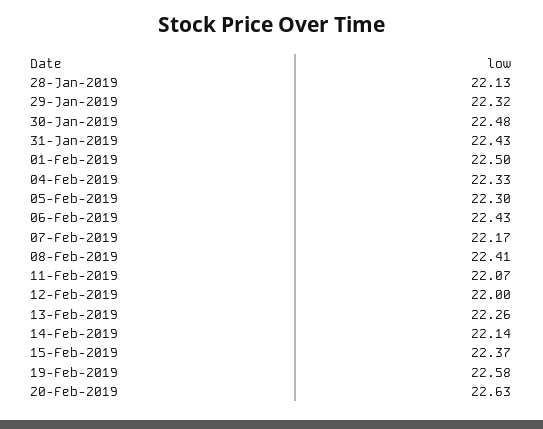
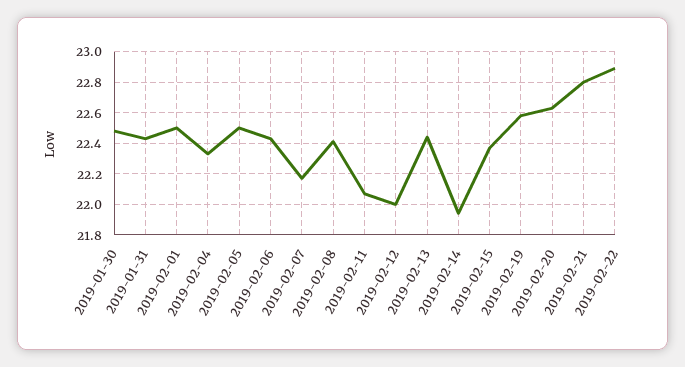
28-Jan-2019: 22.13 -> none
29-Jan-2019: 22.32 -> none
05-Feb-2019: 22.3 -> 22.5
13-Feb-2019: 22.26 -> 22.45
14-Feb-2019: 22.14 -> 21.95
2019-02-21: none -> 22.8
2019-02-22: none -> 22.9

